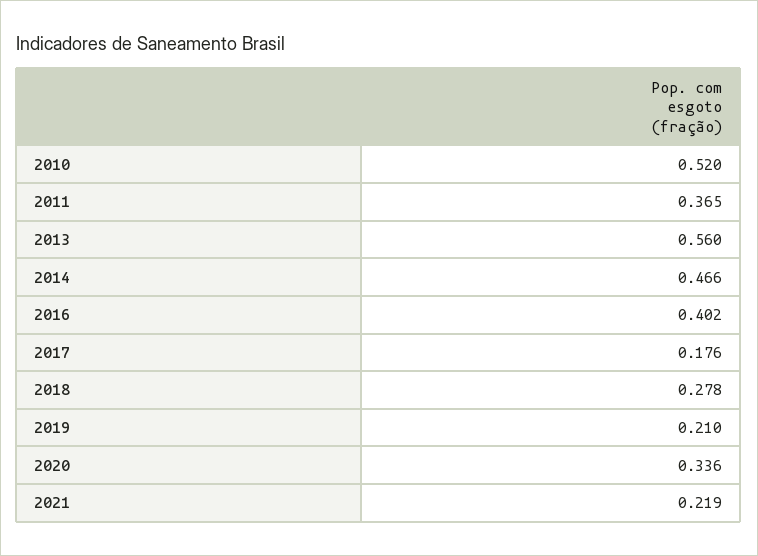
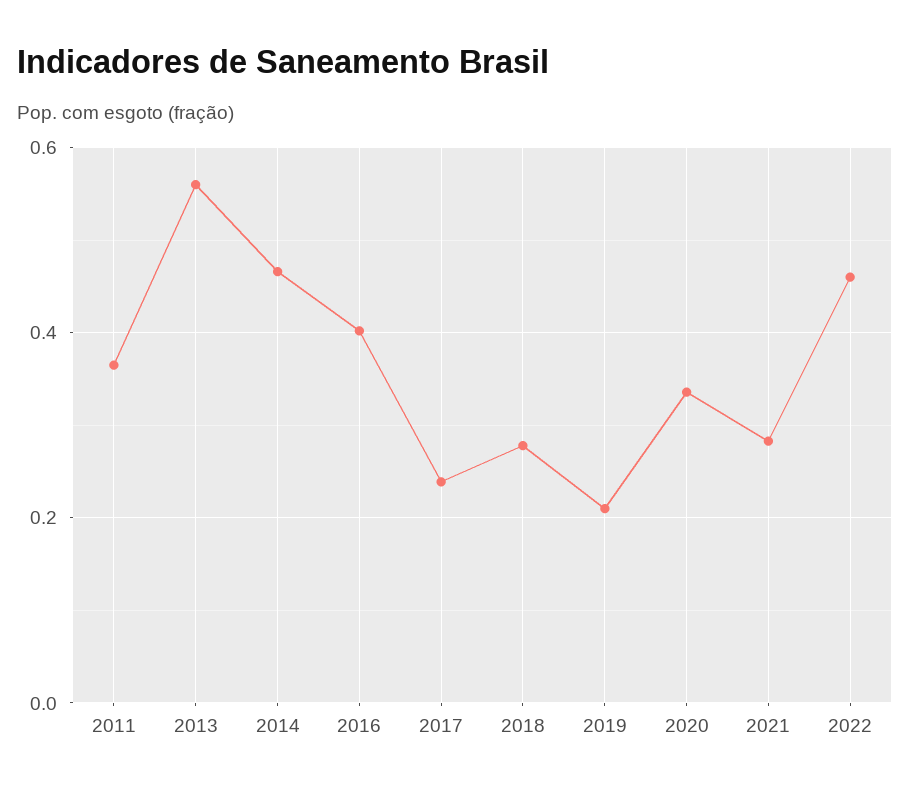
2010: 0.52 -> none
2017: 0.176 -> 0.24
2021: 0.219 -> 0.28
2022: none -> 0.46

